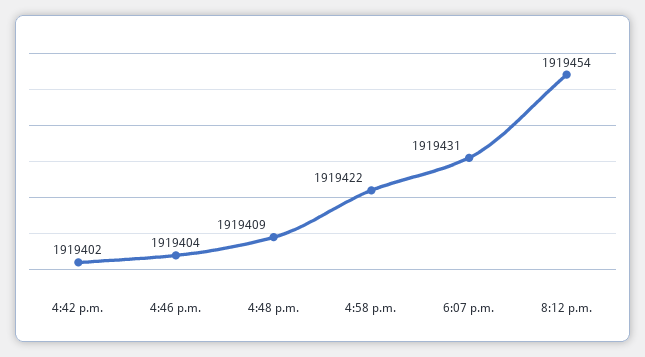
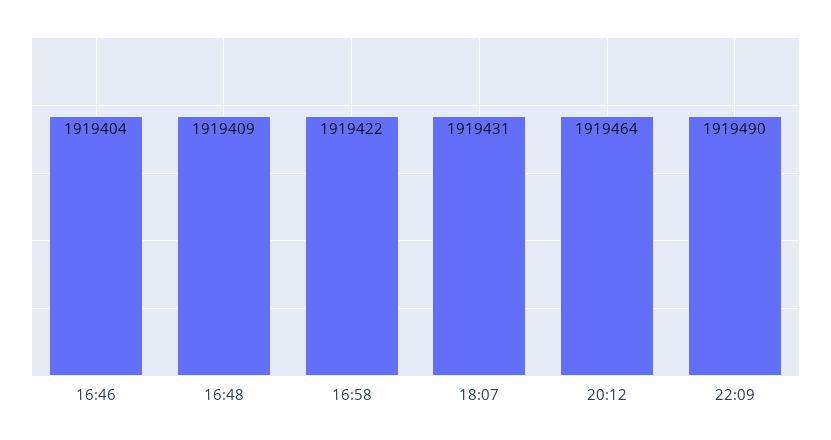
4:42 p.m.: 1919402 -> none
8:12 p.m.: 1919454 -> 1919464
22:09: none -> 1919490

